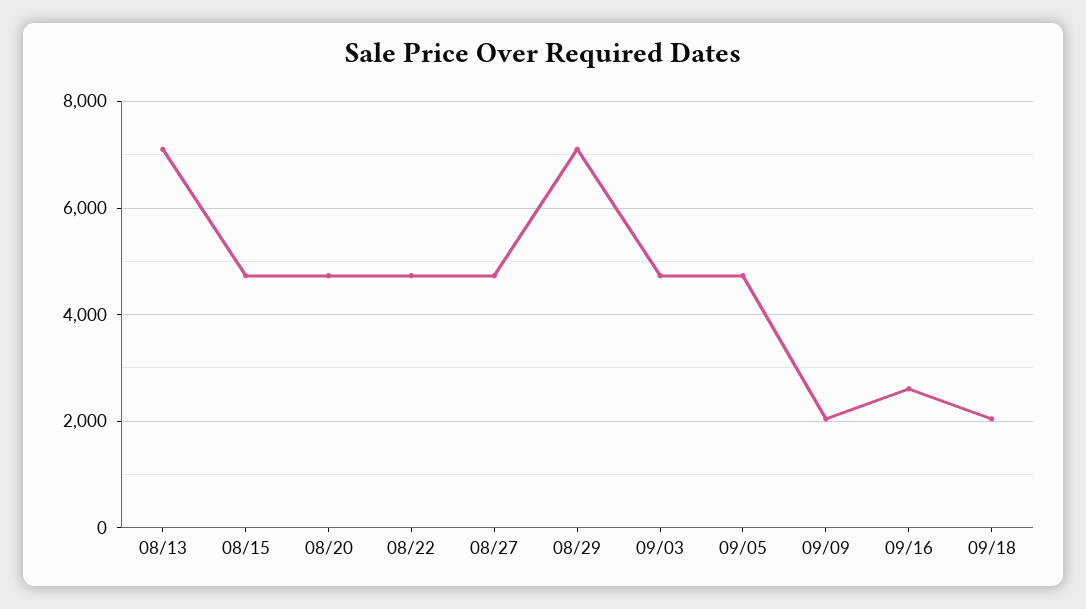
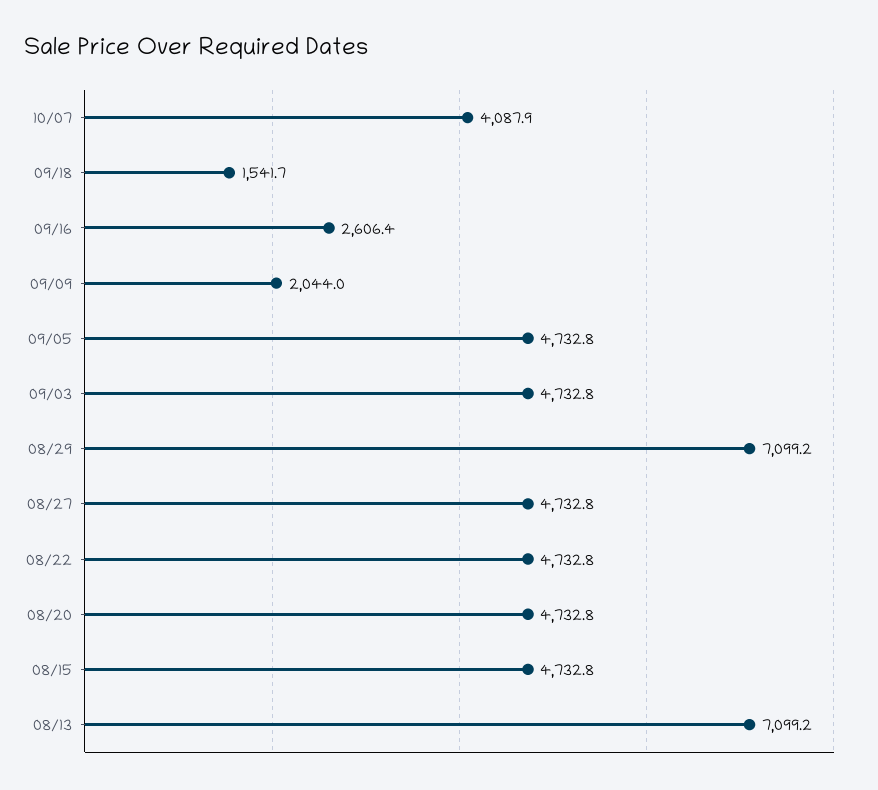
09/18: 2000 -> 1541.7
10/07: none -> 4087.9

